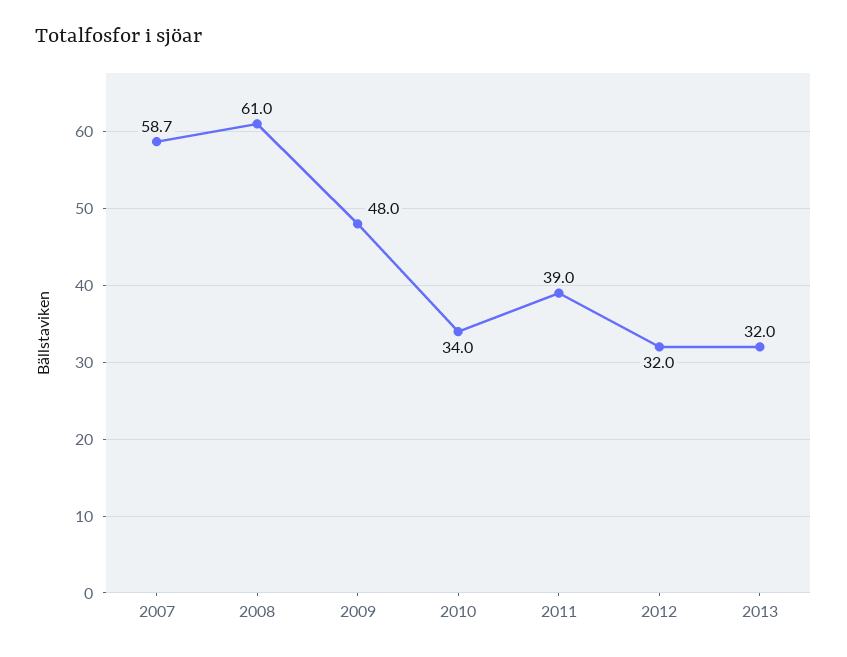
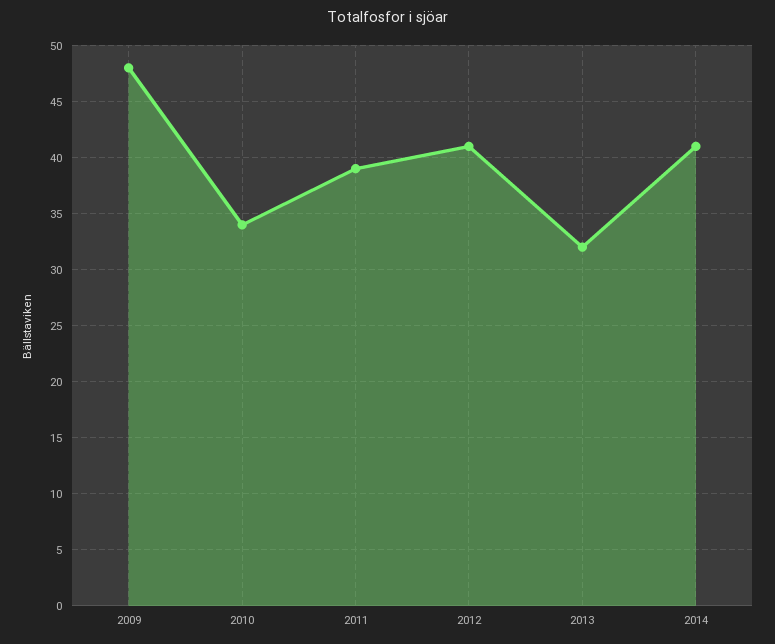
2007: 58.7 -> none
2008: 61 -> none
2012: 32 -> 41
2014: none -> 41

